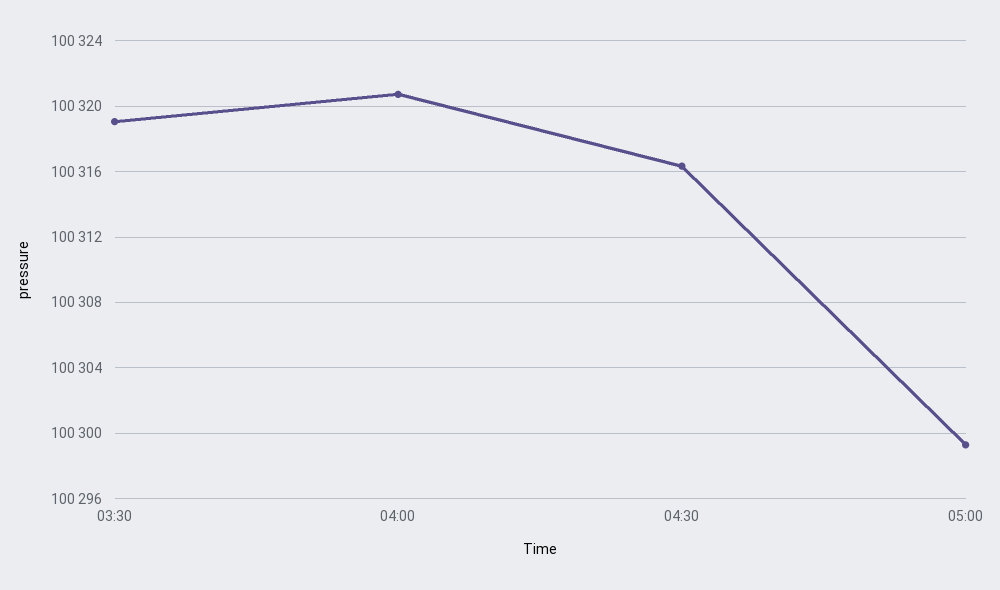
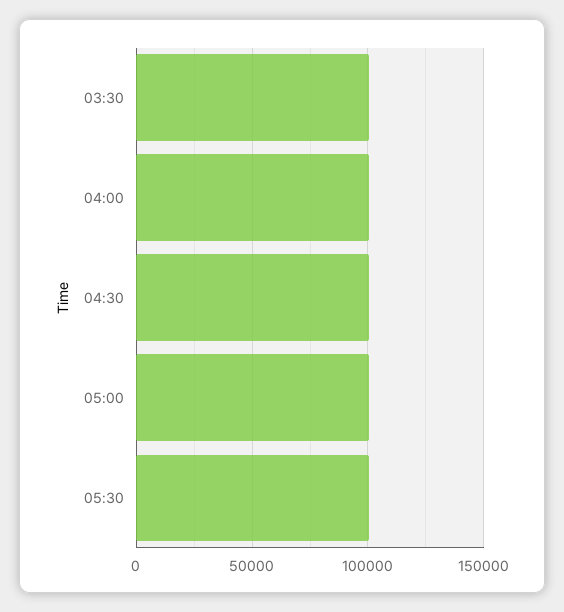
05:30: none -> 100000

